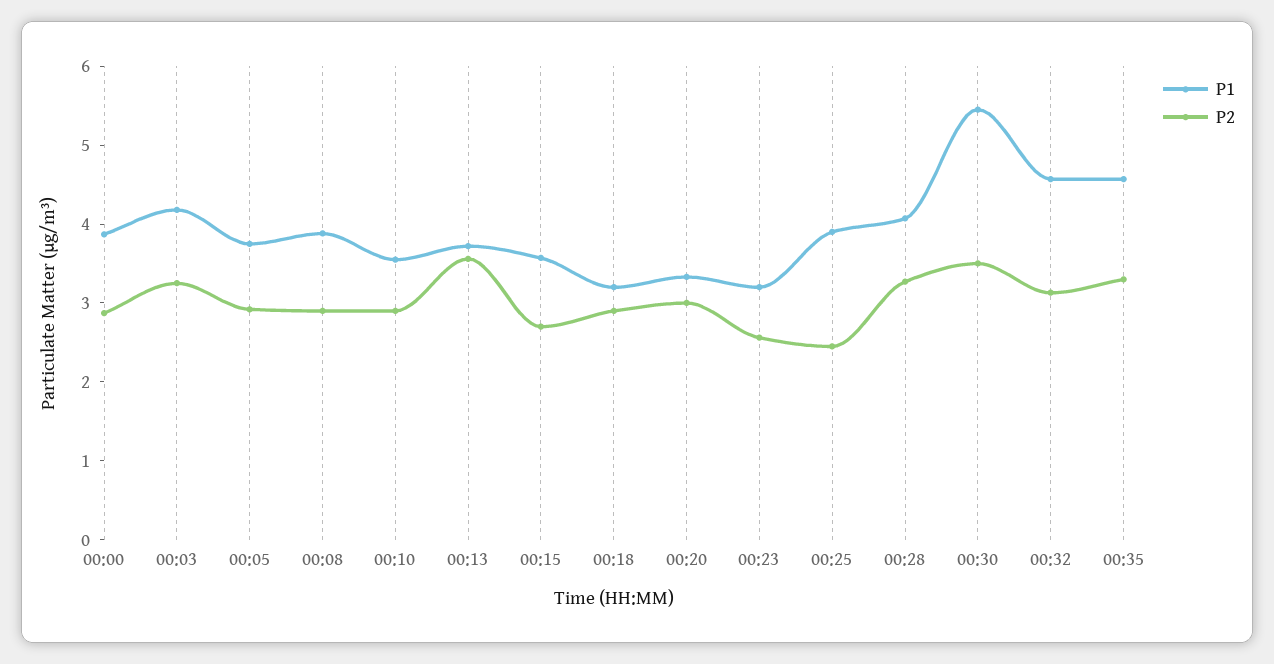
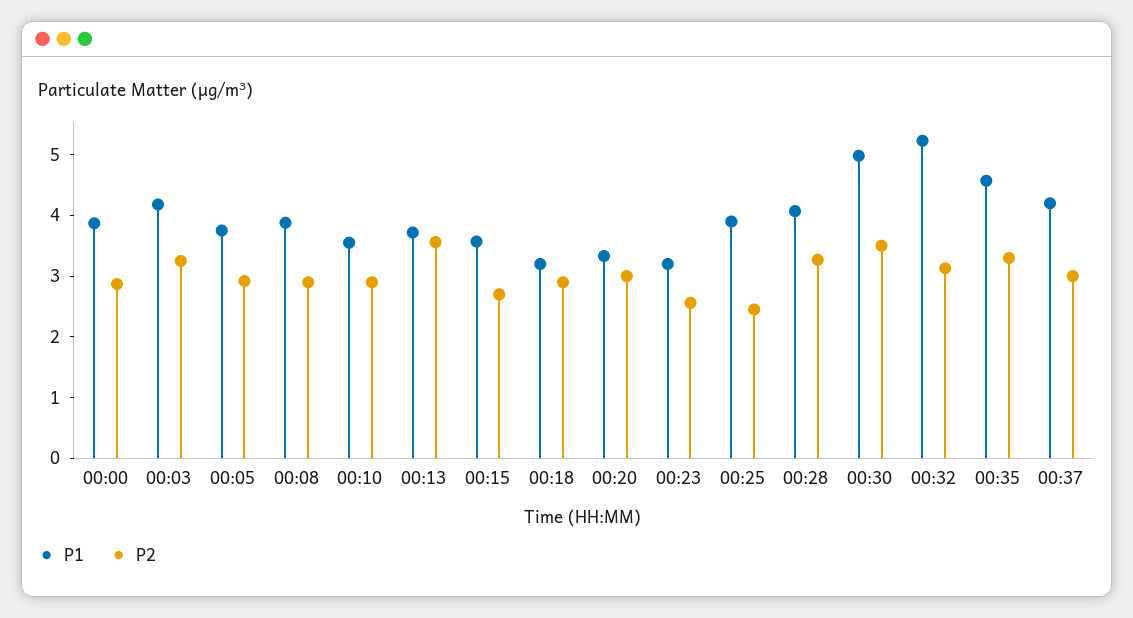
P1, 00:30: 5.4 -> 5
P1, 00:32: 4.6 -> 5.2
P1, 00:37: none -> 4.2
P2, 00:37: none -> 3

